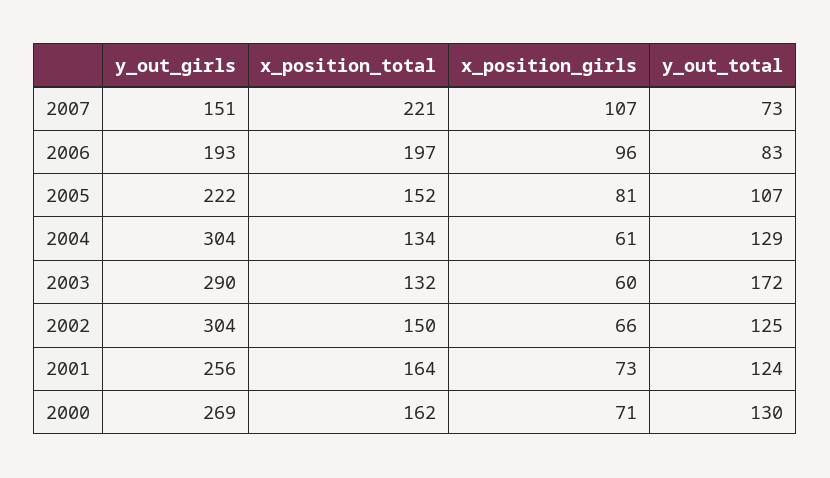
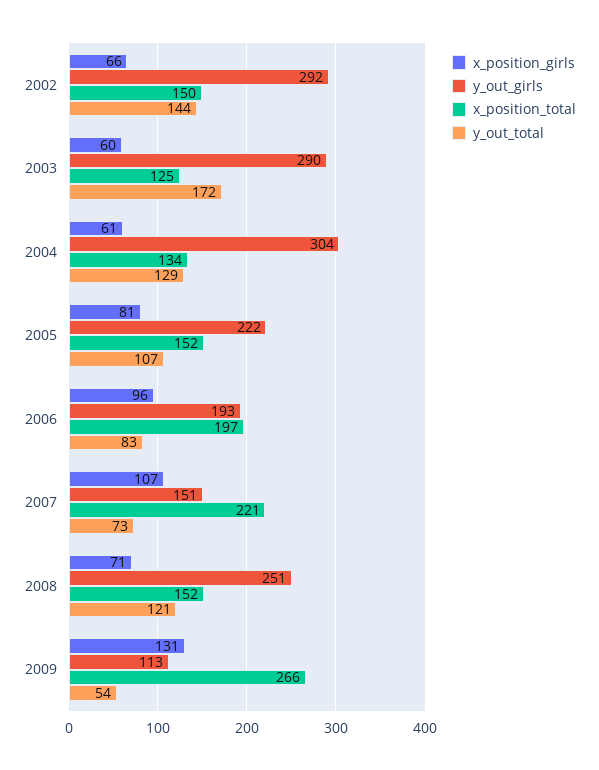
x_position_total, 2003: 132 -> 125
y_out_girls, 2002: 304 -> 292
y_out_total, 2002: 125 -> 144
y_out_girls, 2001: 256 -> none
x_position_total, 2001: 164 -> none
x_position_girls, 2001: 73 -> none
y_out_total, 2001: 124 -> none
y_out_girls, 2000: 269 -> none
x_position_total, 2000: 162 -> none
x_position_girls, 2000: 71 -> none
y_out_total, 2000: 130 -> none
x_position_girls, 2008: none -> 71
y_out_girls, 2008: none -> 251
x_position_total, 2008: none -> 152
y_out_total, 2008: none -> 121
x_position_girls, 2009: none -> 131
y_out_girls, 2009: none -> 113
x_position_total, 2009: none -> 266
y_out_total, 2009: none -> 54

